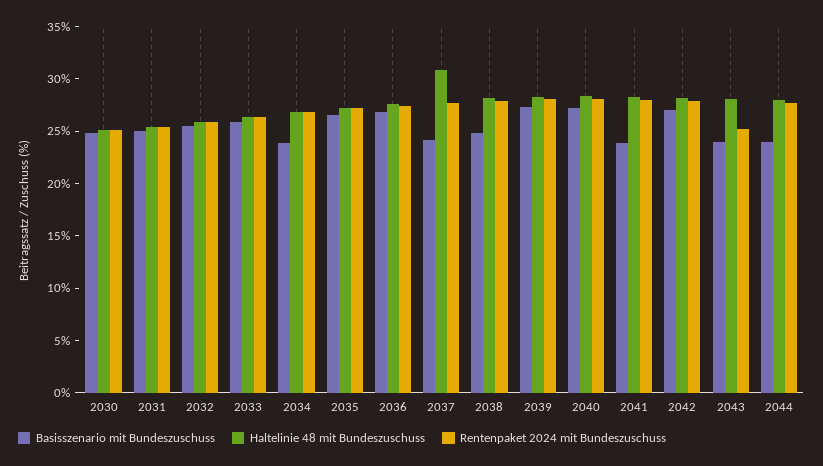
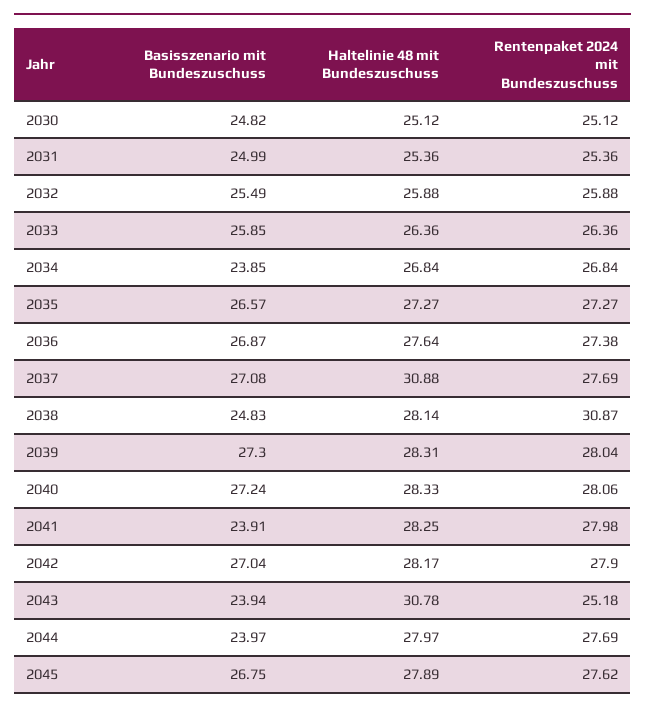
Basisszenario mit Bundeszuschuss, 2037: 24 -> 27.08
Rentenpaket 2024 mit Bundeszuschuss, 2038: 28 -> 30.87
Haltelinie 48 mit Bundeszuschuss, 2043: 28 -> 30.78
Basisszenario mit Bundeszuschuss, 2045: none -> 26.75
Haltelinie 48 mit Bundeszuschuss, 2045: none -> 27.89
Rentenpaket 2024 mit Bundeszuschuss, 2045: none -> 27.62

